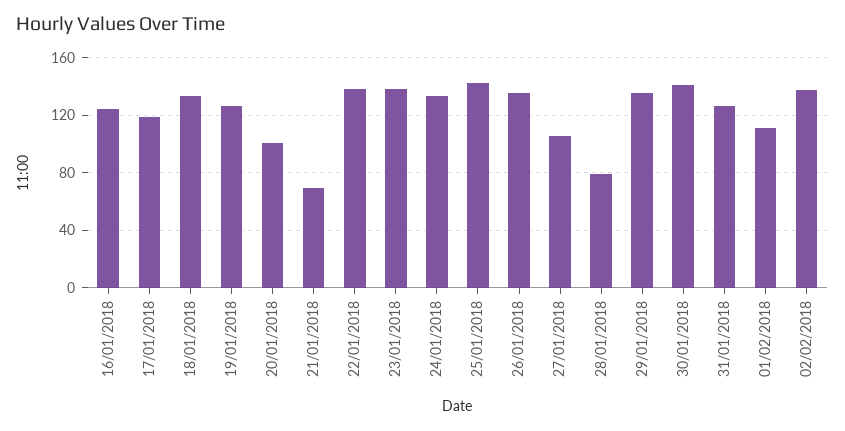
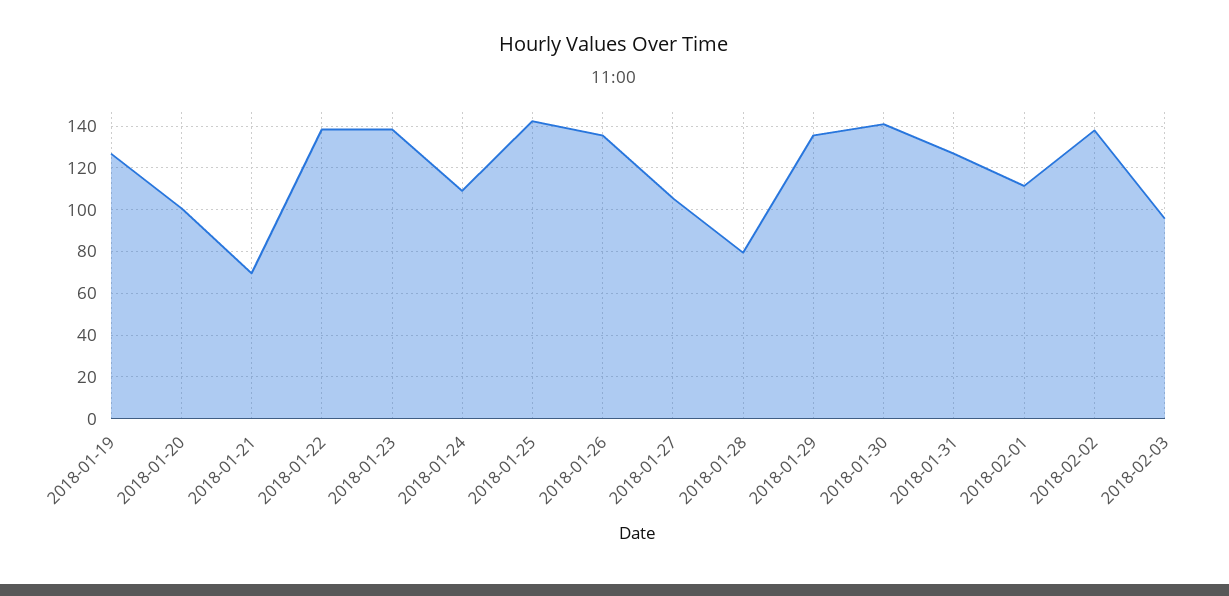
16/01/2018: 125 -> none
17/01/2018: 120 -> none
18/01/2018: 135 -> none
24/01/2018: 135 -> 110
2018-02-03: none -> 95

